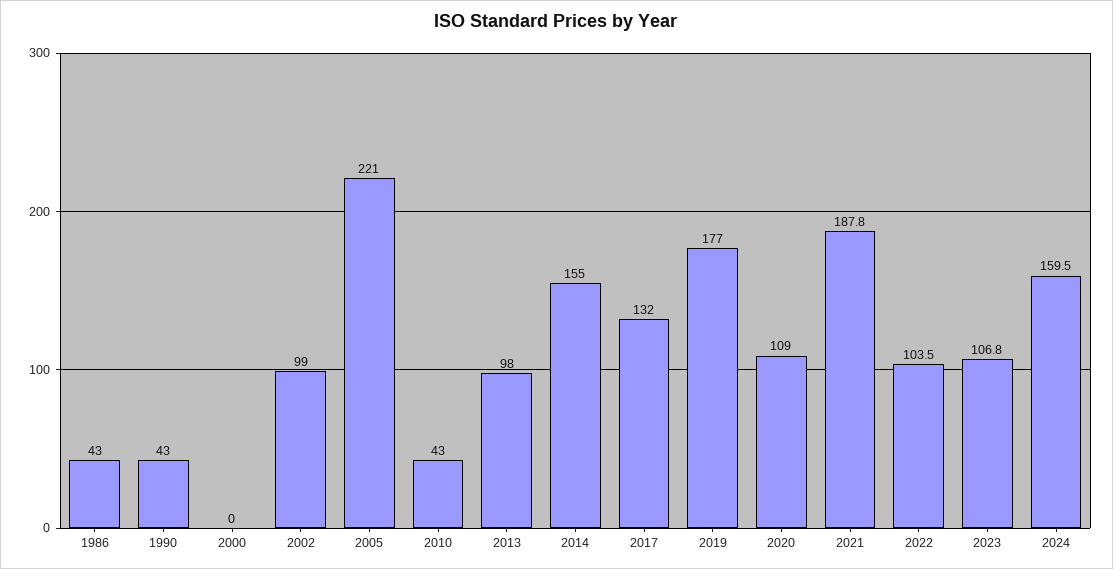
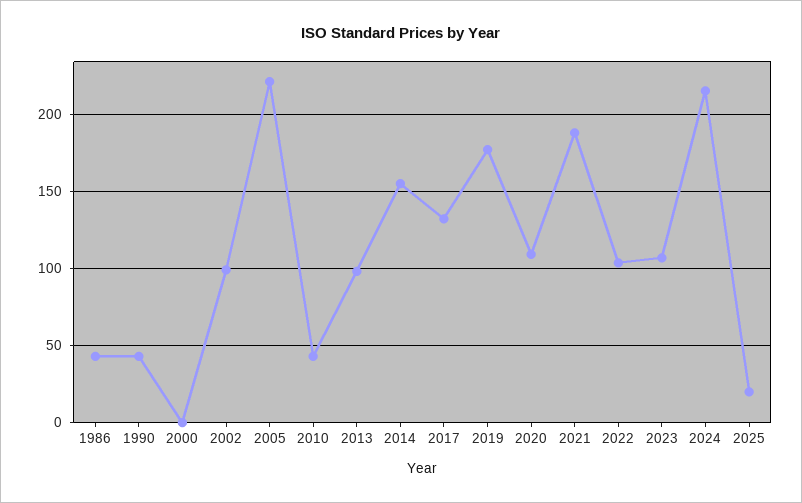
2024: 159.5 -> 215
2025: none -> 20

